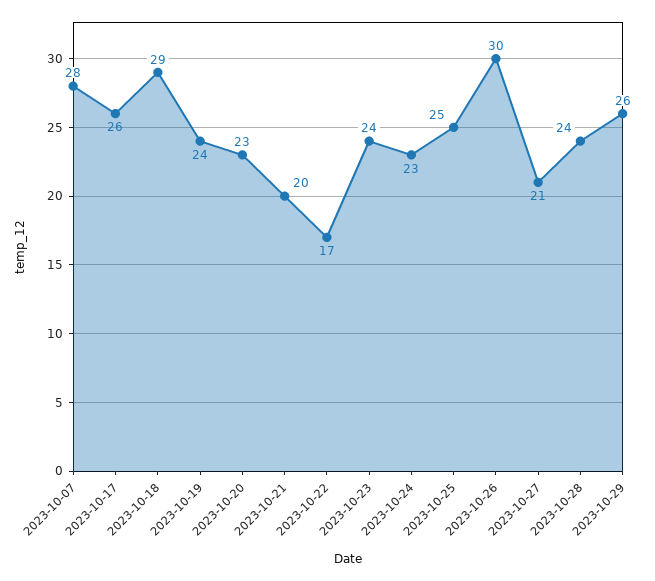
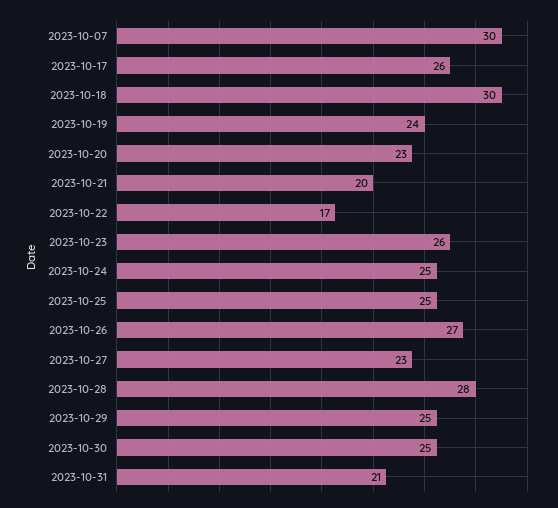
2023-10-07: 28 -> 30
2023-10-18: 29 -> 30
2023-10-23: 24 -> 26
2023-10-24: 23 -> 25
2023-10-26: 30 -> 27
2023-10-27: 21 -> 23
2023-10-28: 24 -> 28
2023-10-29: 26 -> 25
2023-10-30: none -> 25
2023-10-31: none -> 21

